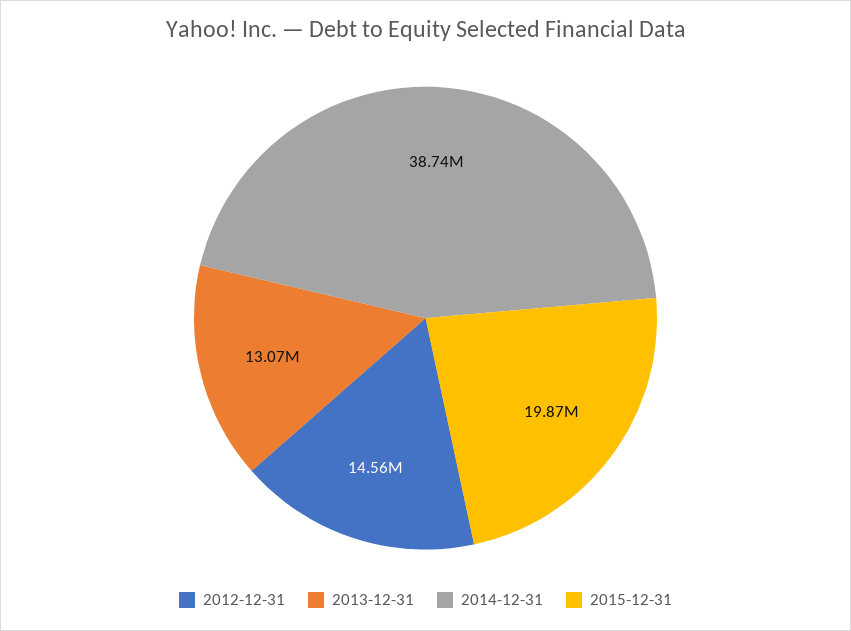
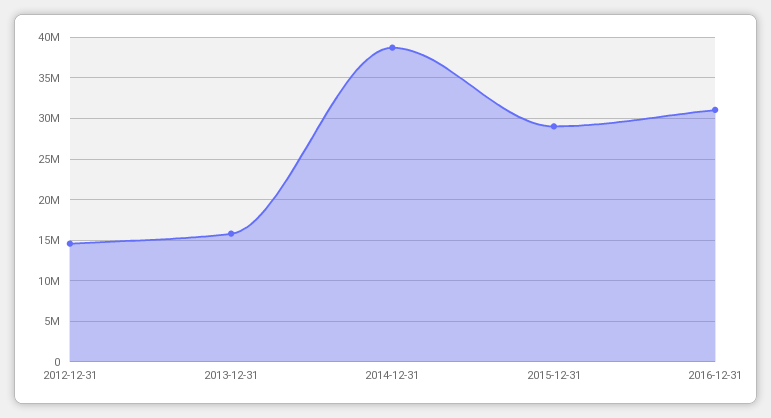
2013-12-31: 13070000 -> 16000000
2015-12-31: 19870000 -> 29000000
2016-12-31: none -> 31000000

